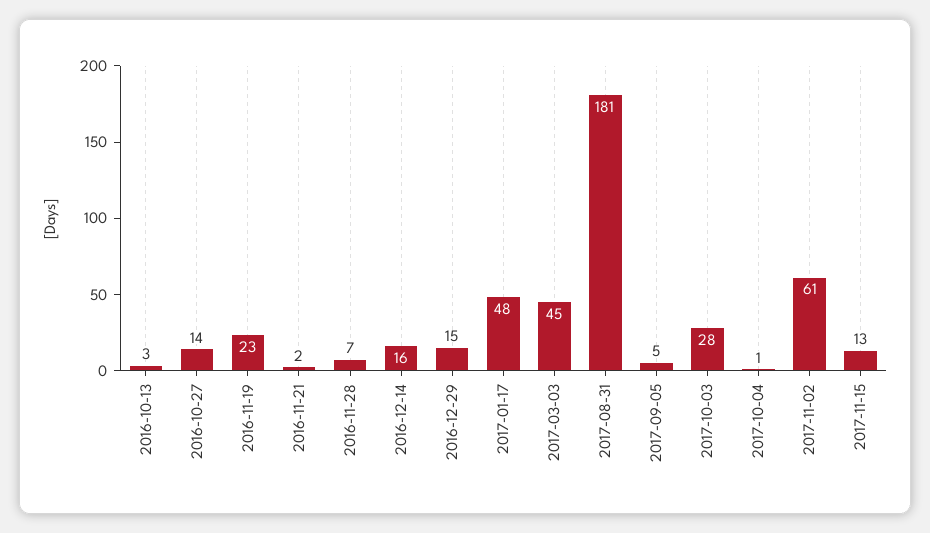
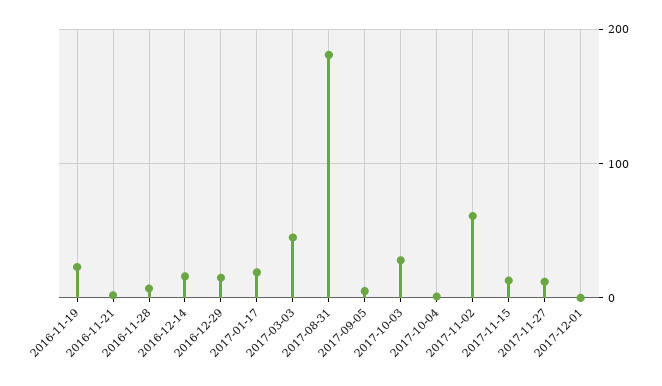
2016-10-13: 3 -> none
2016-10-27: 14 -> none
2017-01-17: 48 -> 20
2017-11-27: none -> 10
2017-12-01: none -> 0

